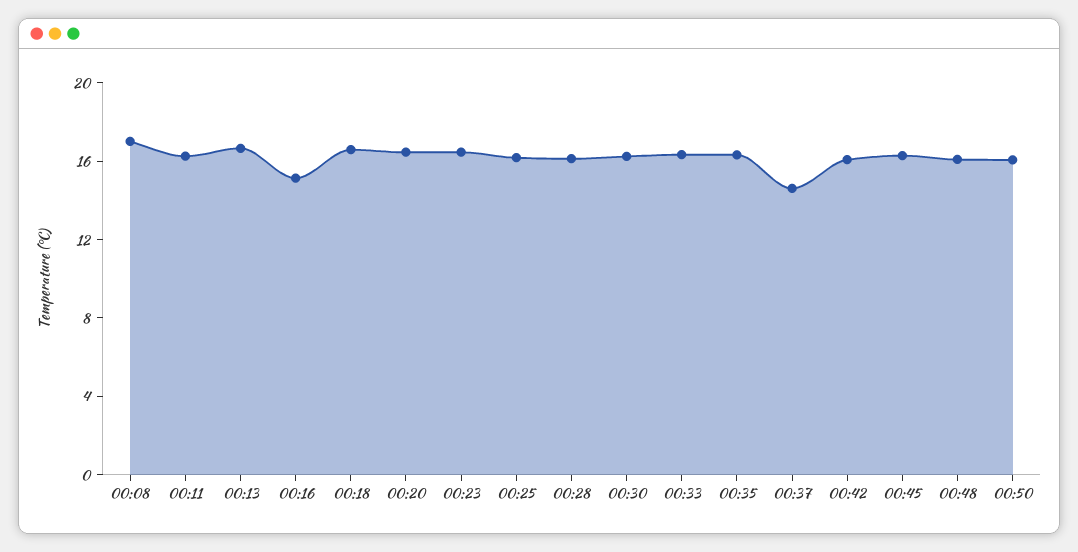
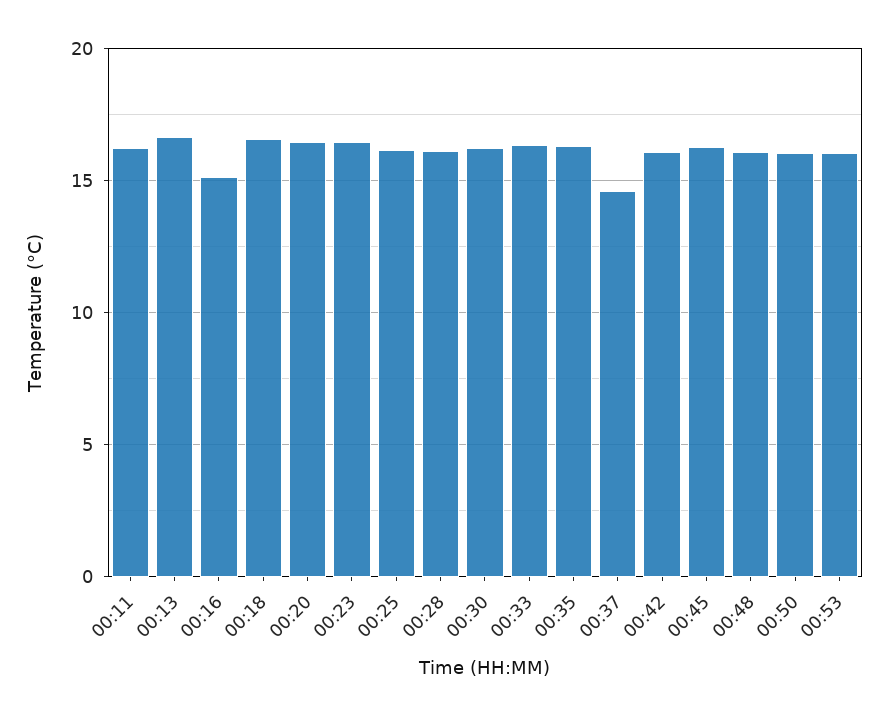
00:08: 17 -> none
00:53: none -> 16

